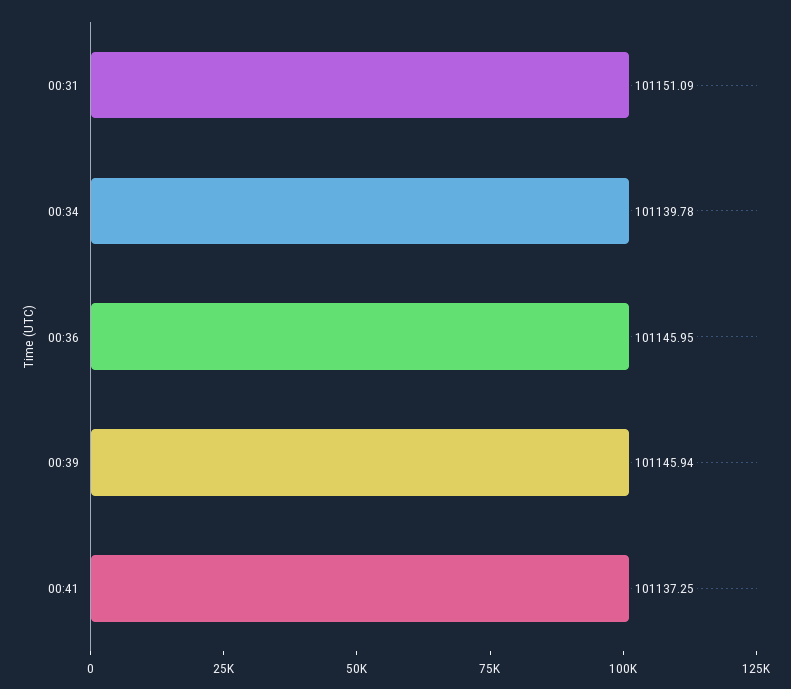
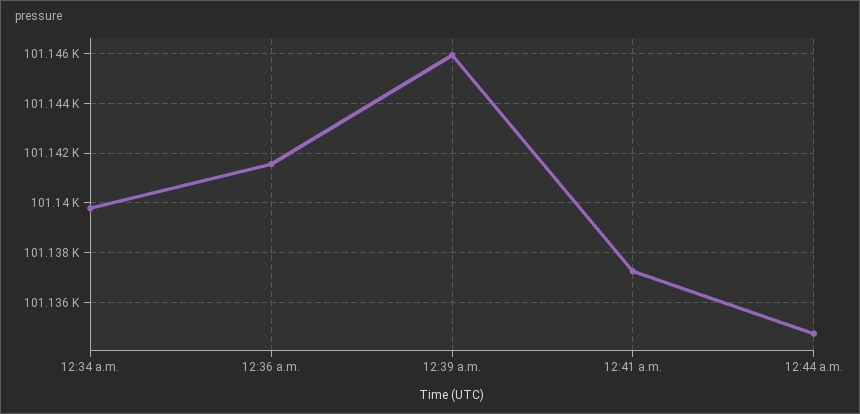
00:31: 101151.09 -> none
00:36: 101145.95 -> 101141.5
12:44 a.m.: none -> 101134.75

